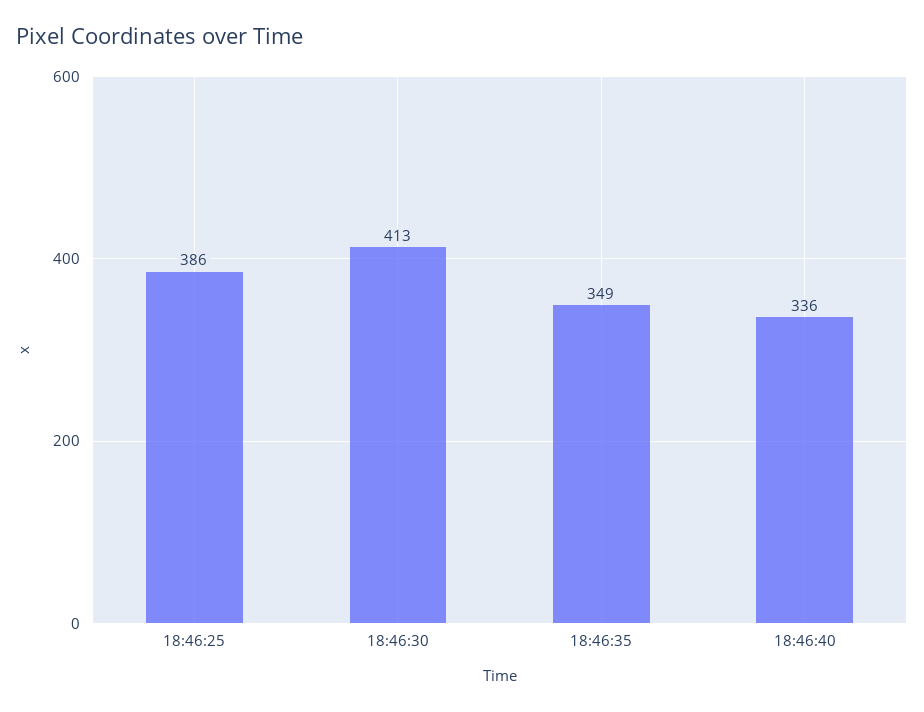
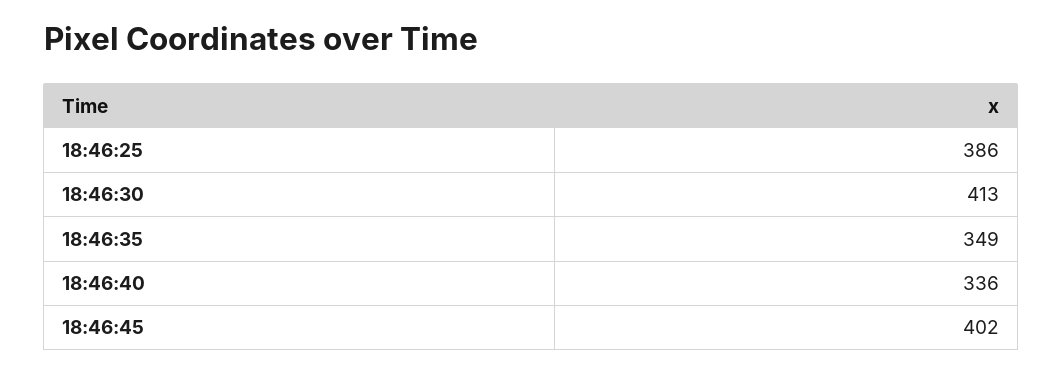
18:46:45: none -> 402

